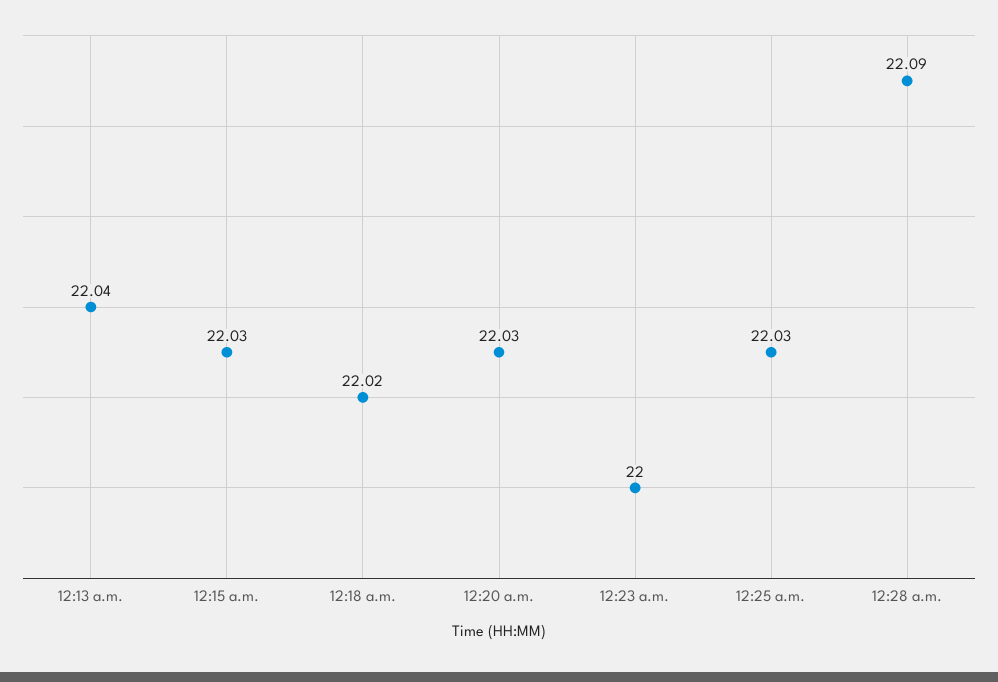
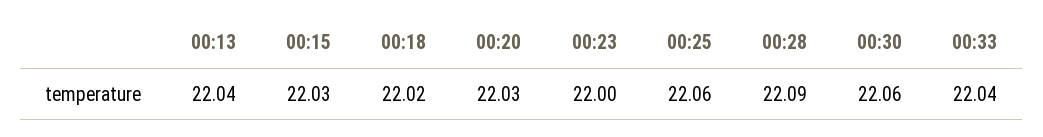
12:25 a.m.: 22.03 -> 22.06
00:30: none -> 22.06
00:33: none -> 22.04

